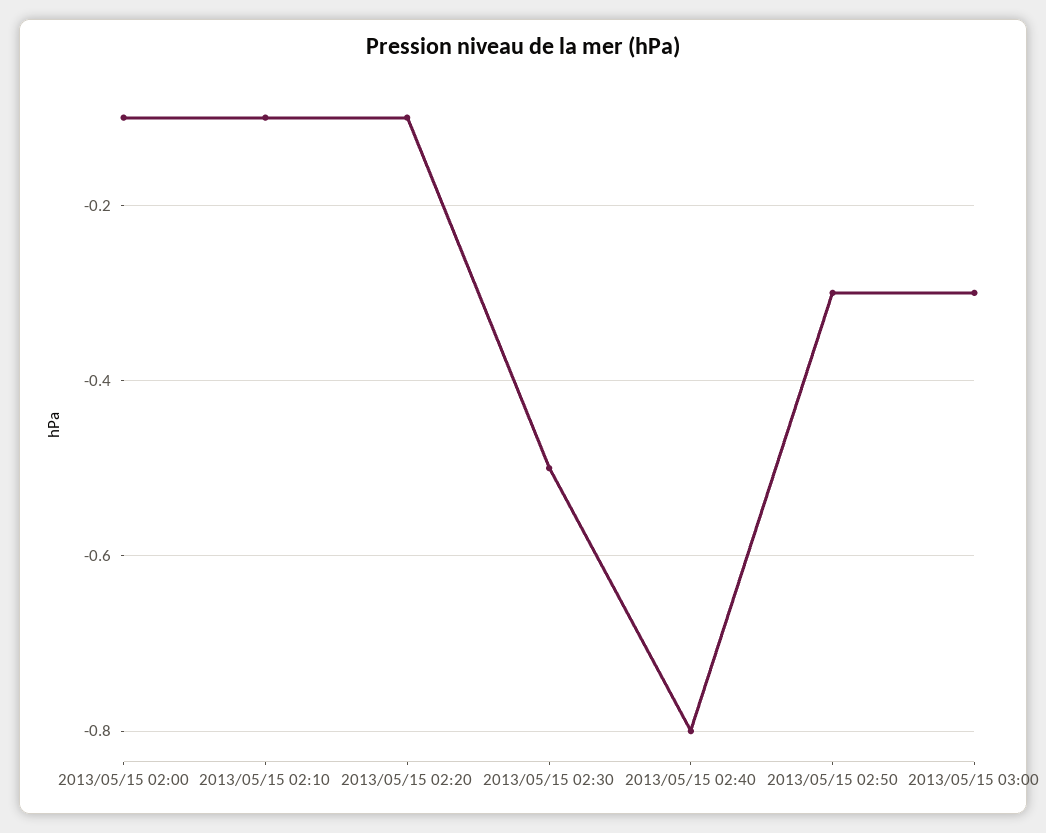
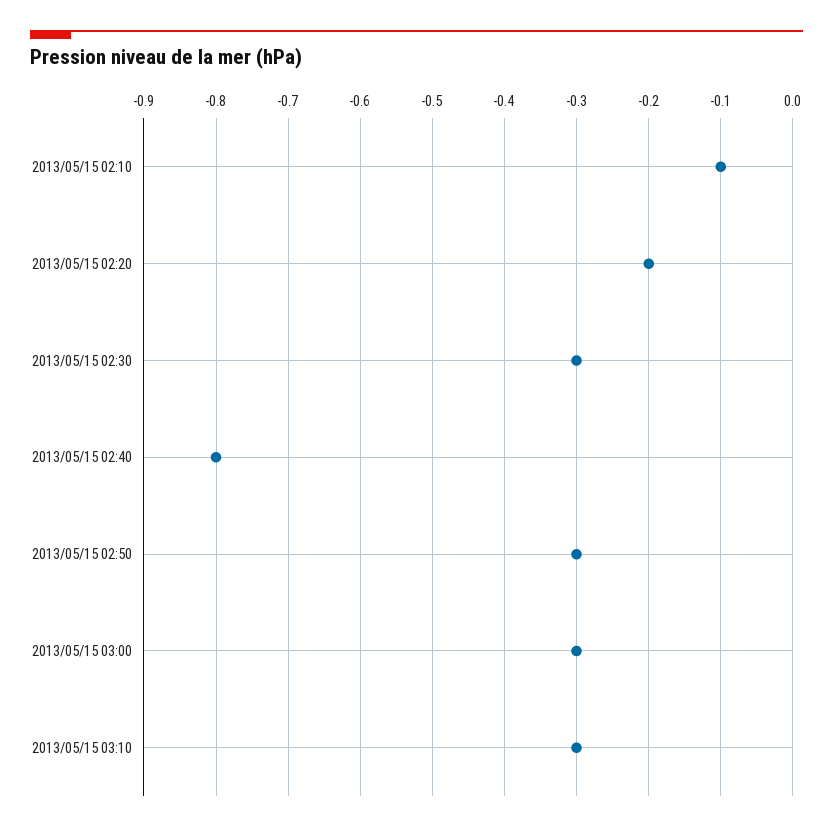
2013/05/15 02:00: -0.1 -> none
2013/05/15 02:20: -0.1 -> -0.2
2013/05/15 02:30: -0.5 -> -0.3
2013/05/15 03:10: none -> -0.3

